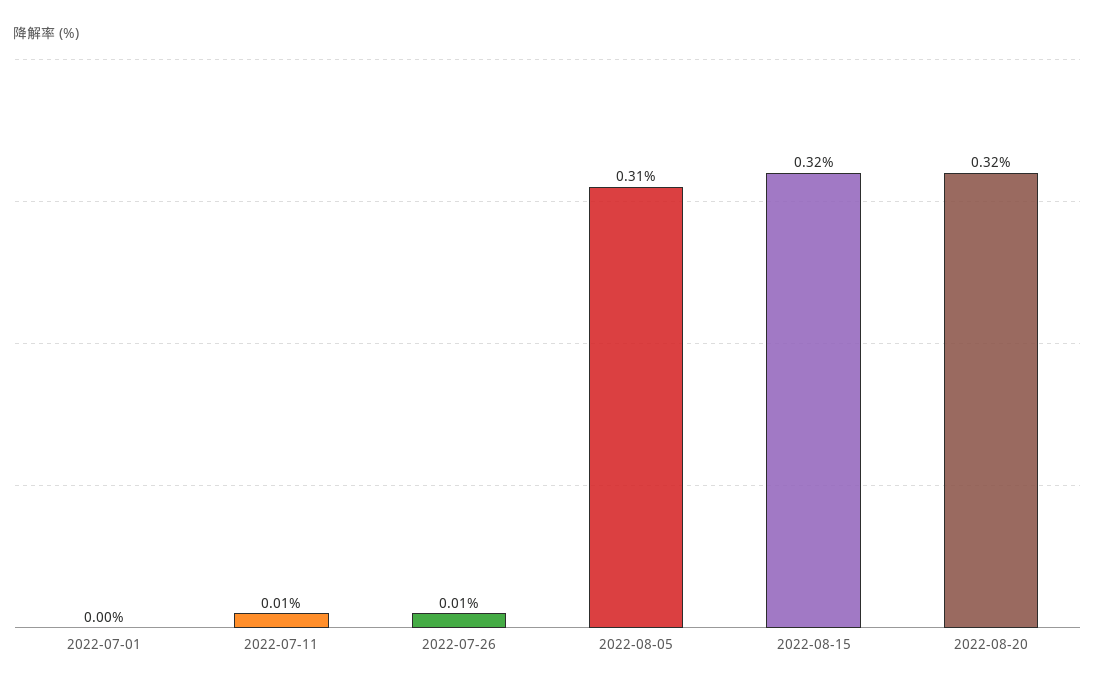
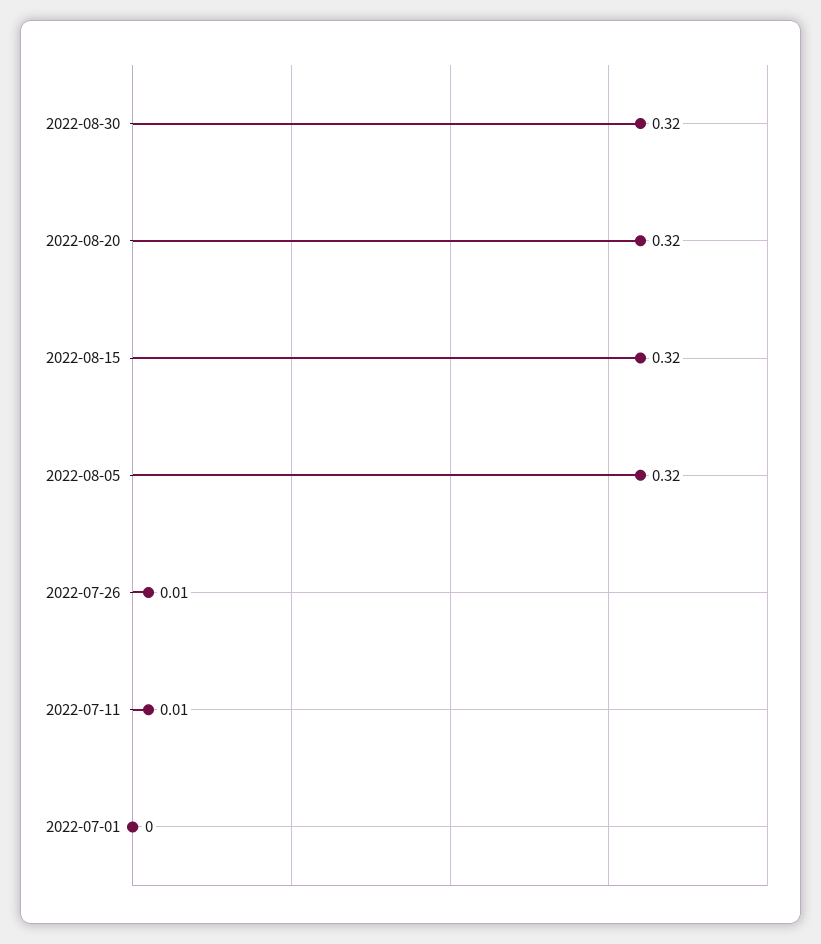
2022-08-05: 0.31 -> 0.32
2022-08-30: none -> 0.32

